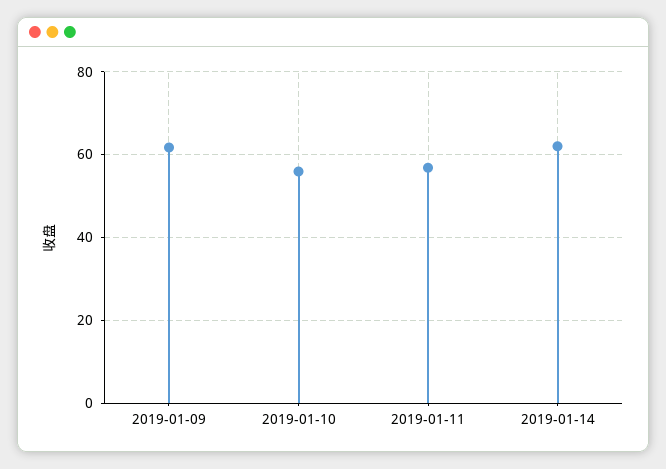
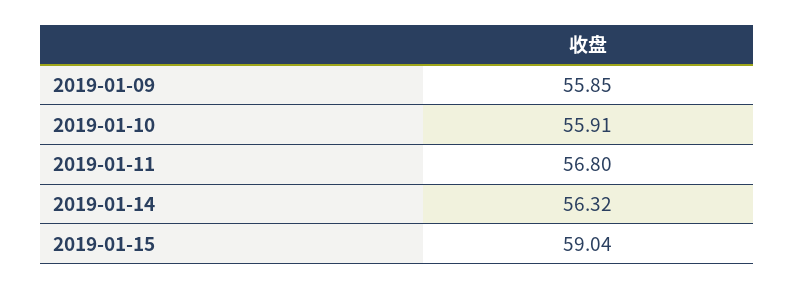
2019-01-09: 62 -> 55.85
2019-01-14: 62 -> 56.32
2019-01-15: none -> 59.04

